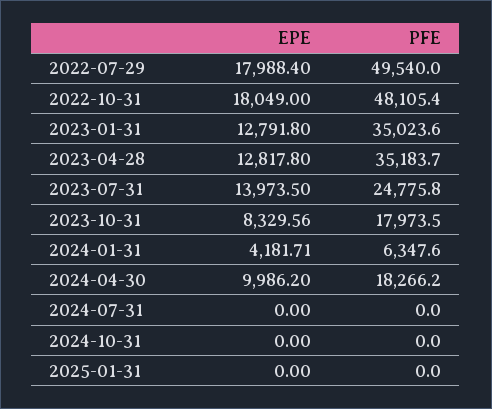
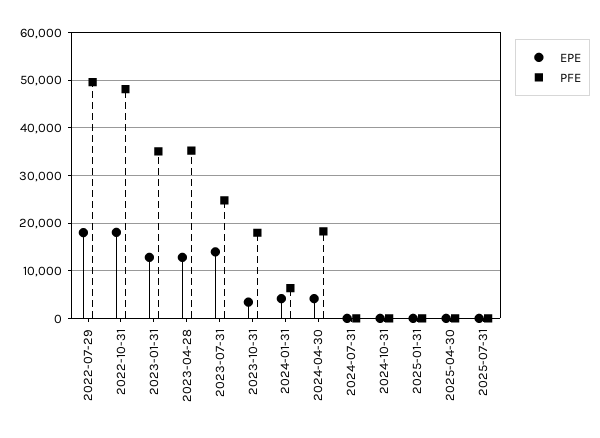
EPE, 2023-10-31: 8329.56 -> 4000
EPE, 2024-04-30: 9986.2 -> 4000
EPE, 2025-04-30: none -> 0
PFE, 2025-04-30: none -> 0
EPE, 2025-07-31: none -> 0
PFE, 2025-07-31: none -> 0

